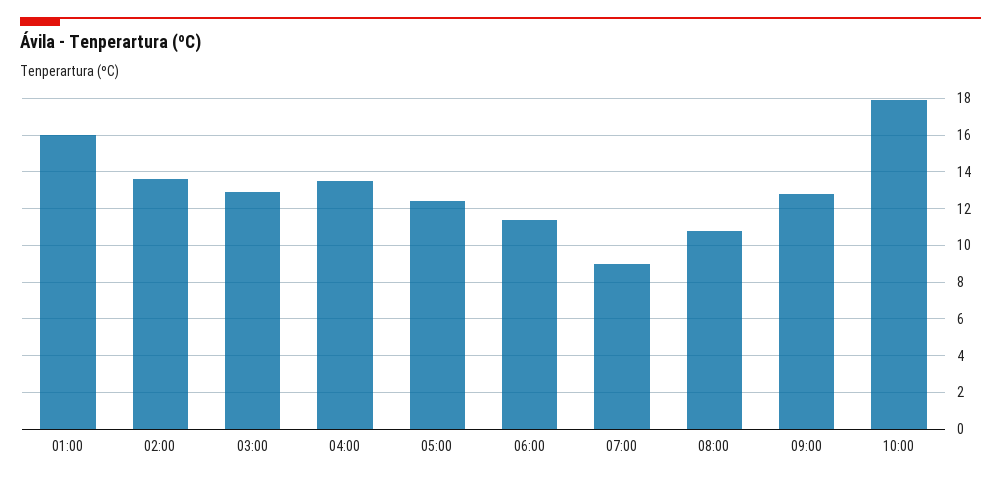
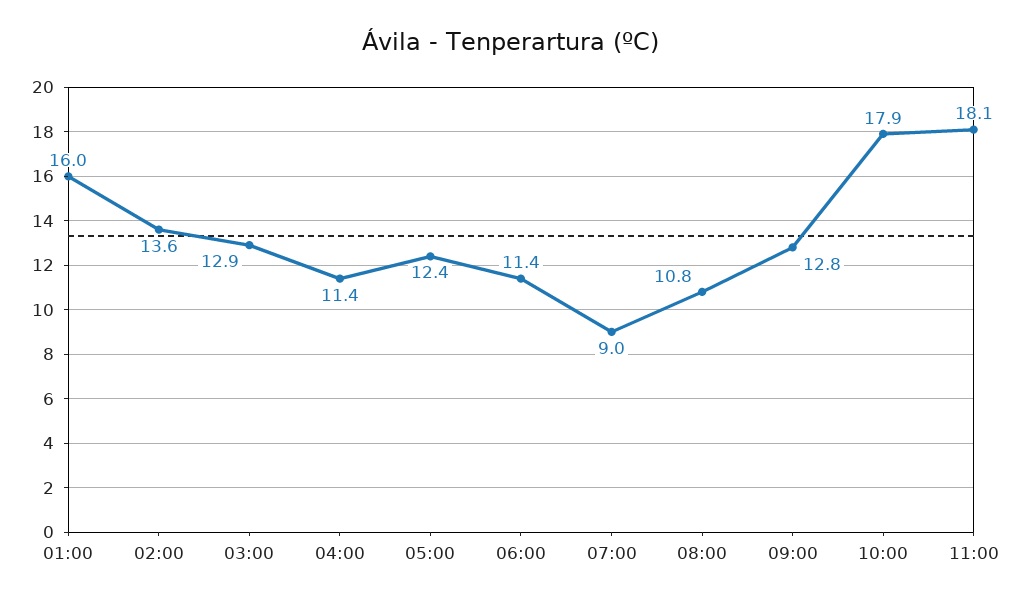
04:00: 13.5 -> 11.4
11:00: none -> 18.1

